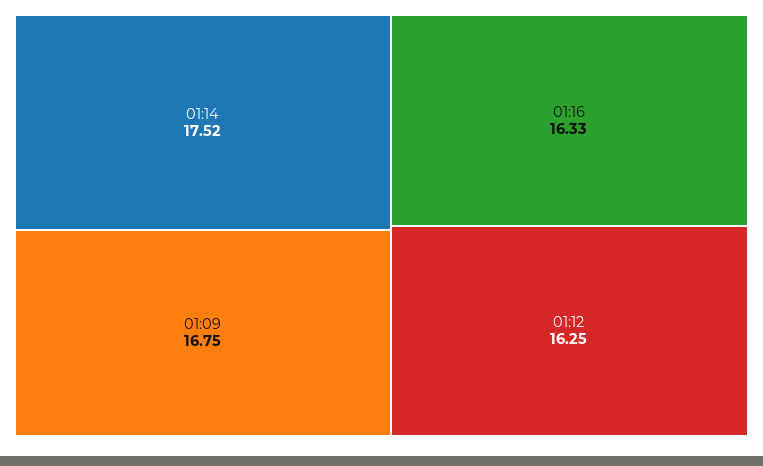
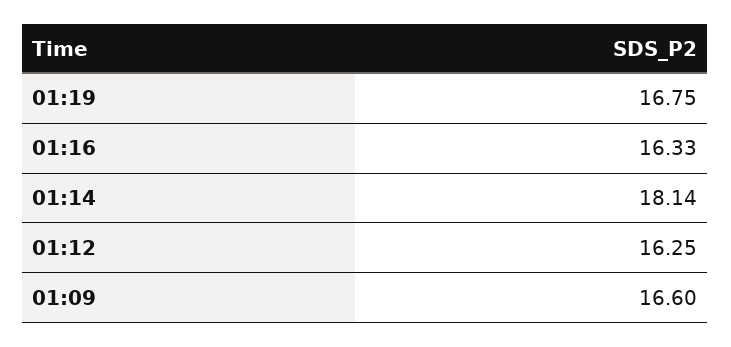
01:14: 17.52 -> 18.14
01:09: 16.75 -> 16.6
01:19: none -> 16.75

